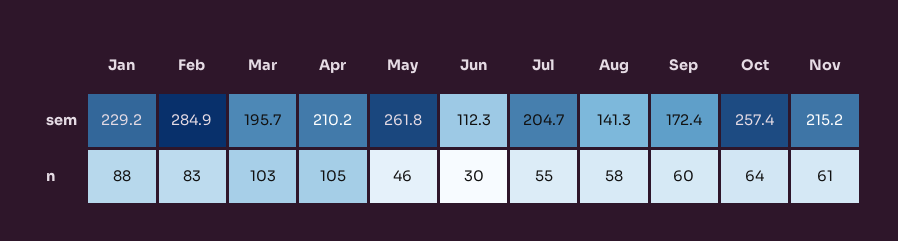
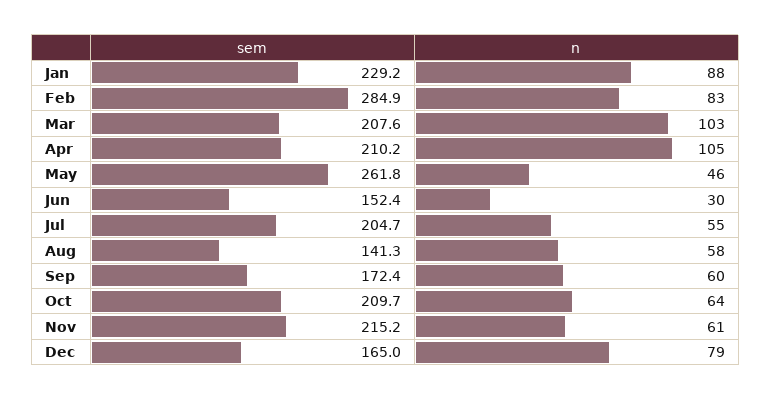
Mar, sem: 195.7 -> 207.6
Jun, sem: 112.3 -> 152.4
Oct, sem: 257.4 -> 209.7
Dec, sem: none -> 165
Dec, n: none -> 79

